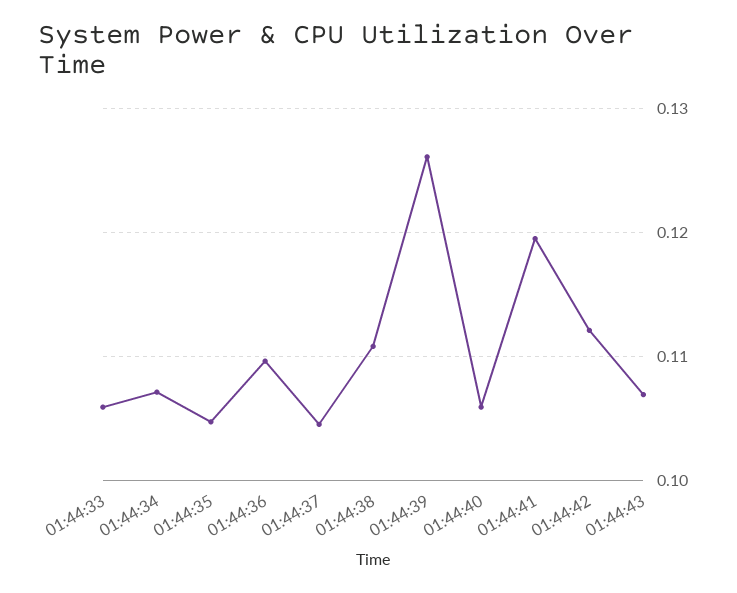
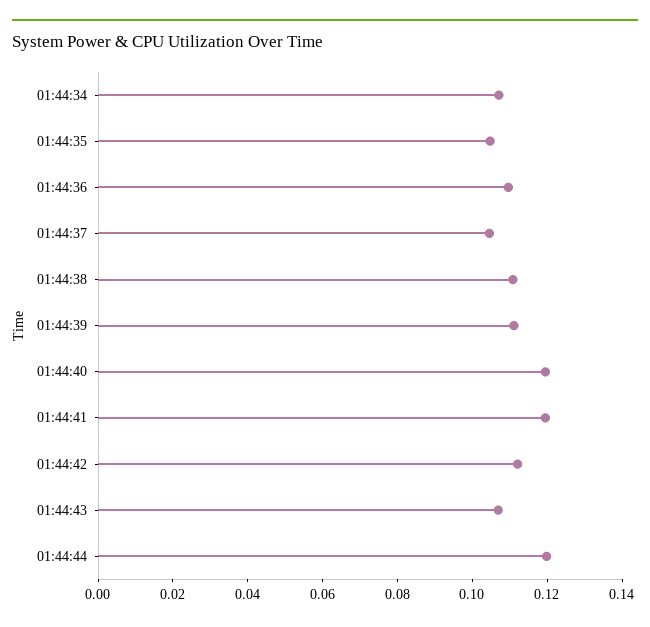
01:44:33: 0.106 -> none
01:44:39: 0.126 -> 0.11
01:44:40: 0.106 -> 0.12
01:44:44: none -> 0.12

